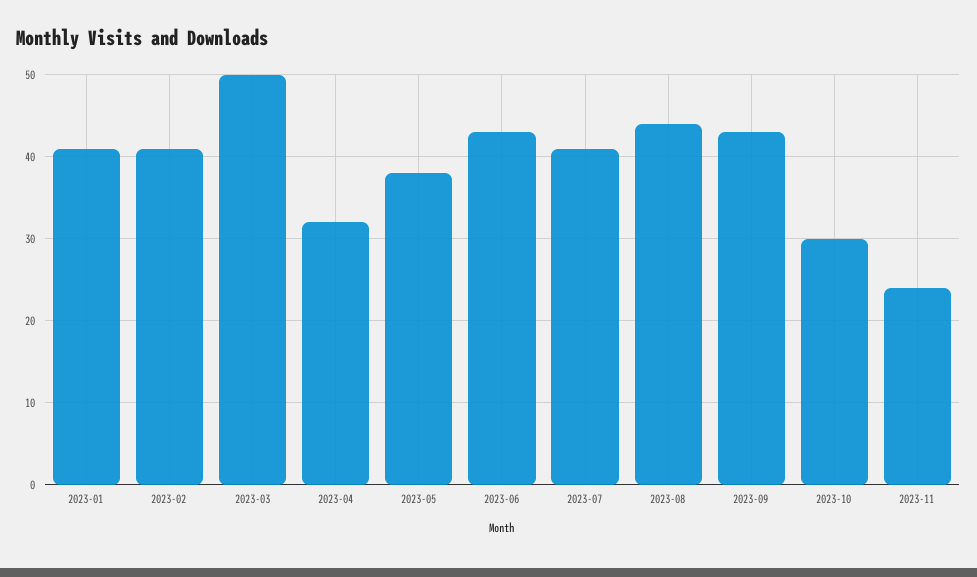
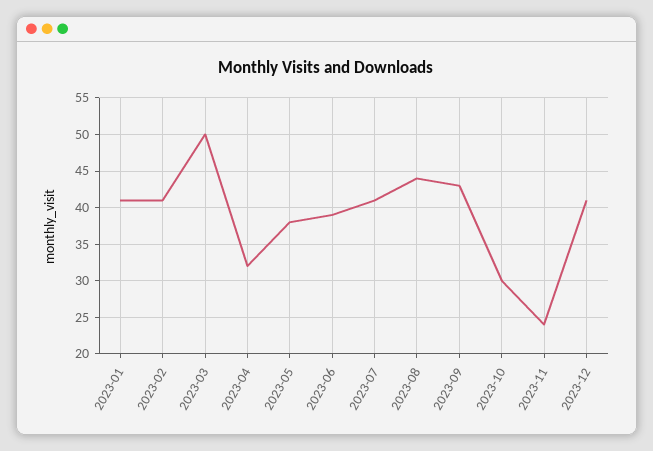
2023-06: 43 -> 39
2023-12: none -> 41

